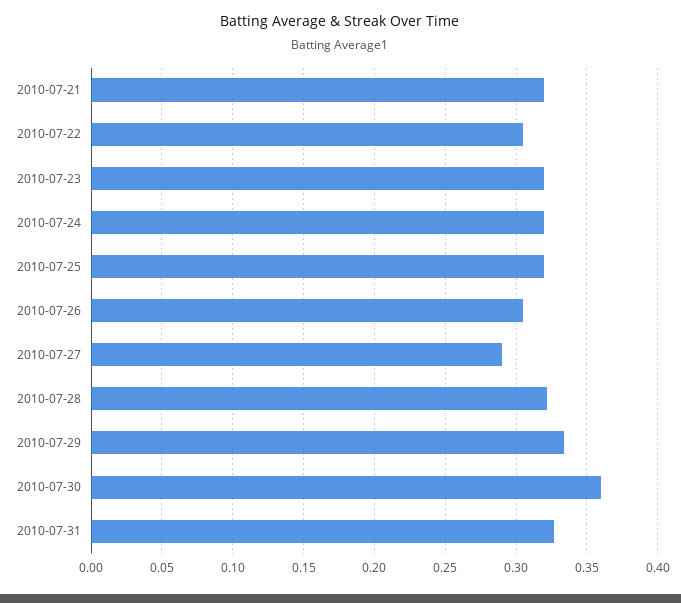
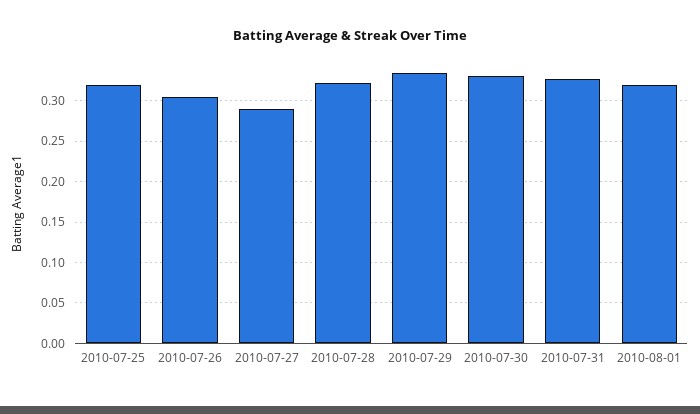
2010-07-21: 0.32 -> none
2010-07-22: 0.305 -> none
2010-07-23: 0.32 -> none
2010-07-24: 0.32 -> none
2010-07-30: 0.36 -> 0.33
2010-08-01: none -> 0.32

